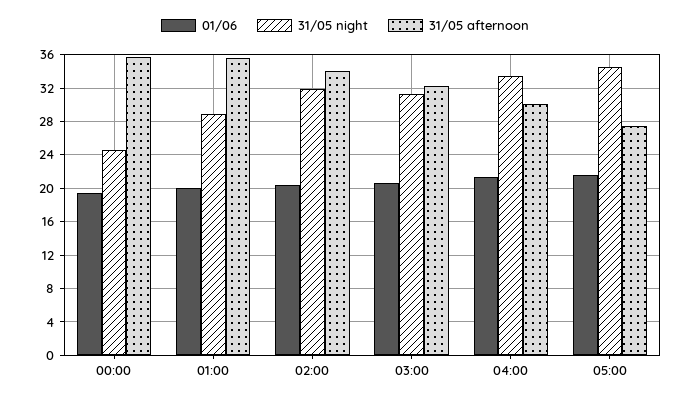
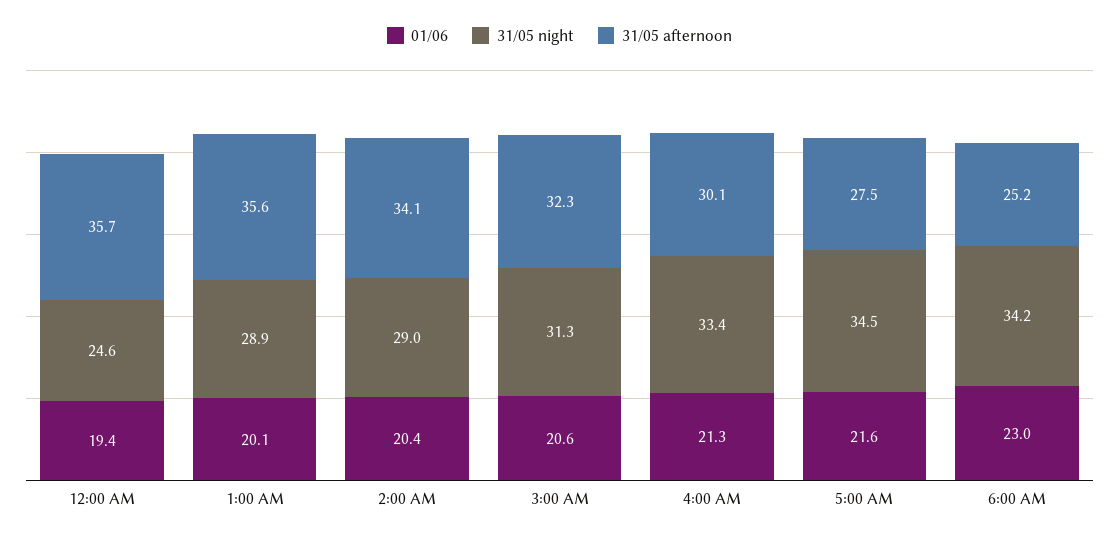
31/05 night, 02:00: 32 -> 29
01/06, 6:00 AM: none -> 23
31/05 night, 6:00 AM: none -> 34.2
31/05 afternoon, 6:00 AM: none -> 25.2

